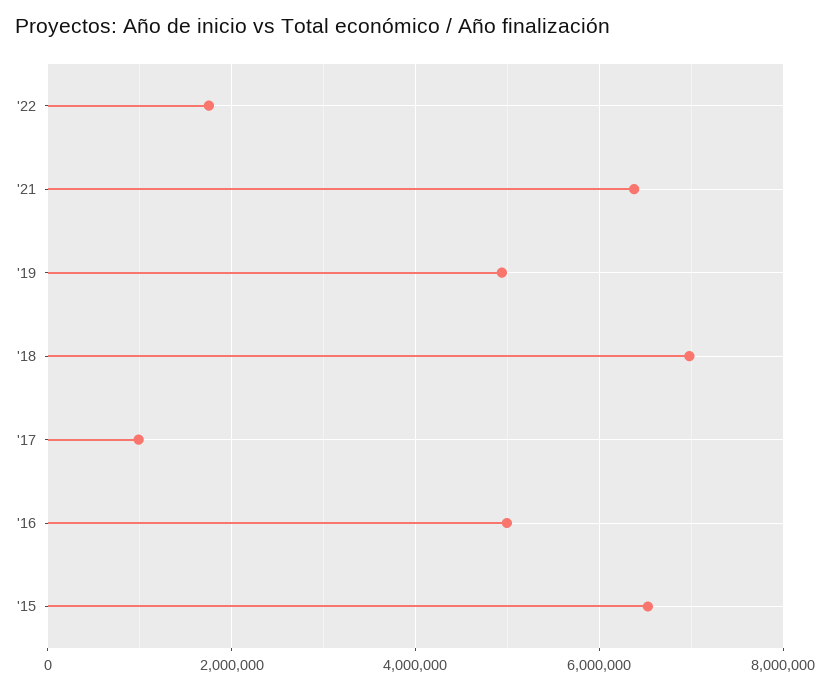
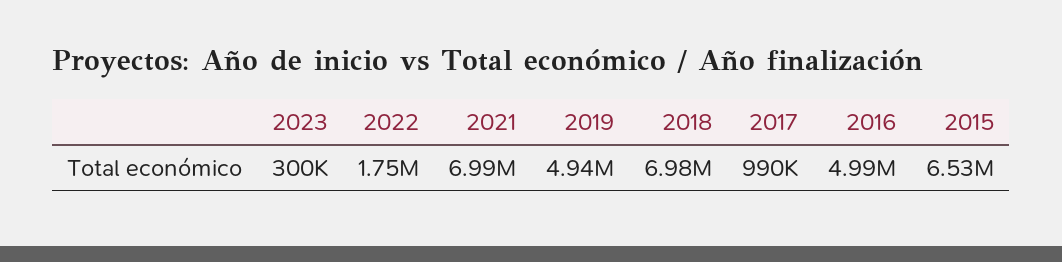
'21: 6400000 -> 6990000
2023: none -> 300000

